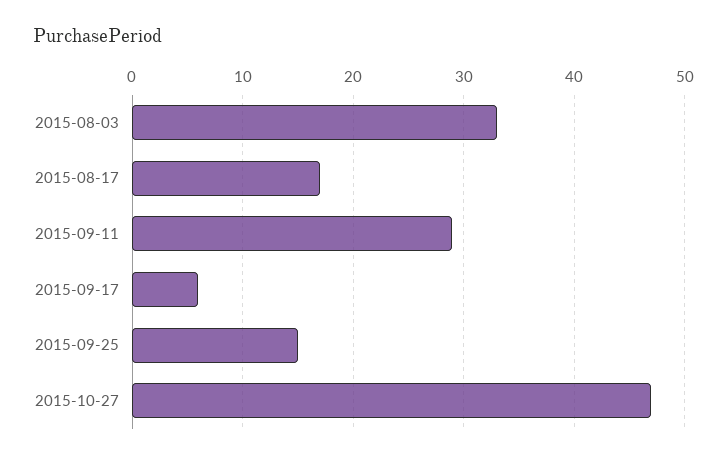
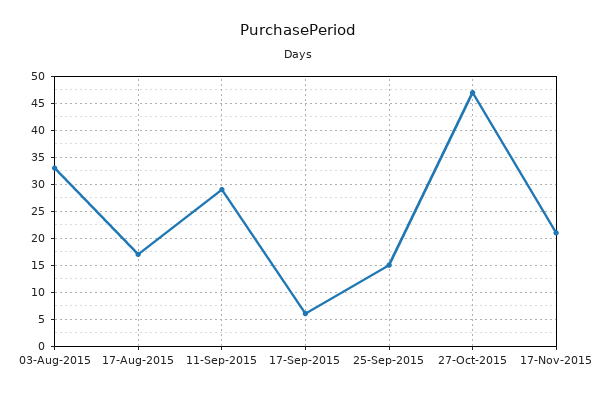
17-Nov-2015: none -> 20

